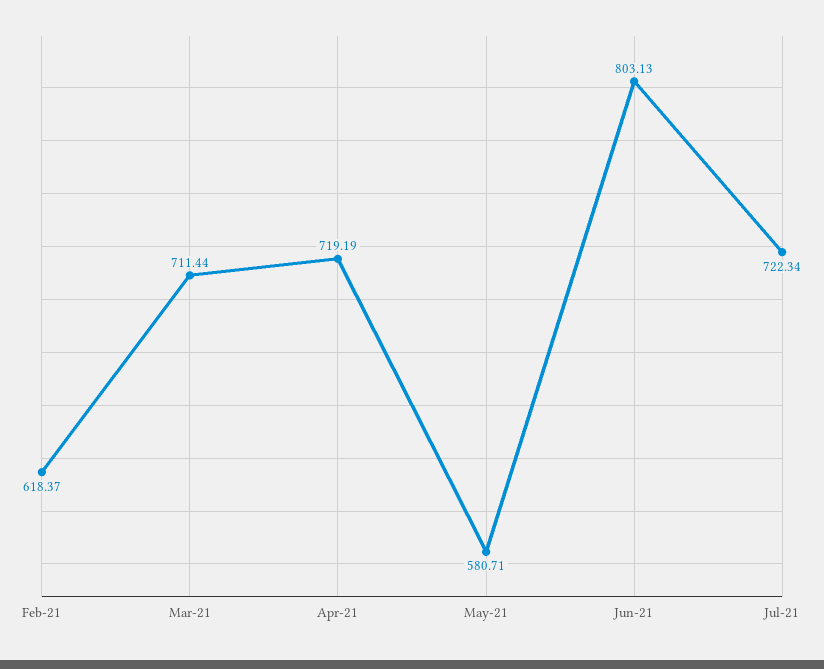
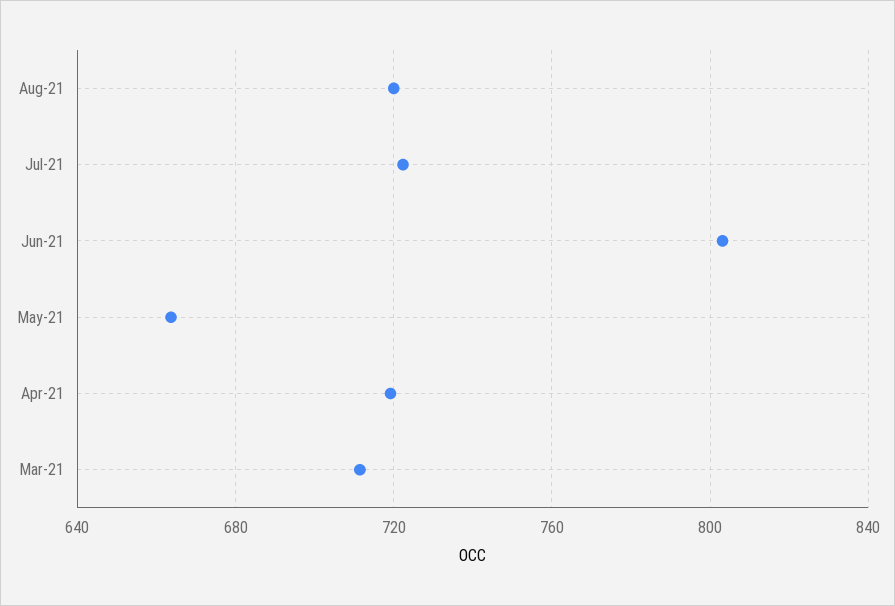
Feb-21: 618.37 -> none
May-21: 580.71 -> 665
Aug-21: none -> 720

